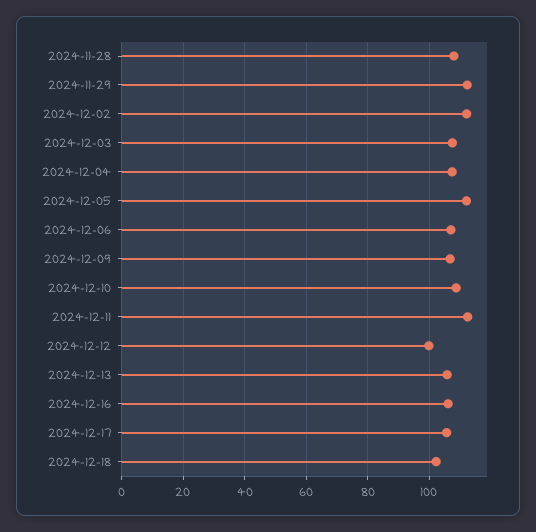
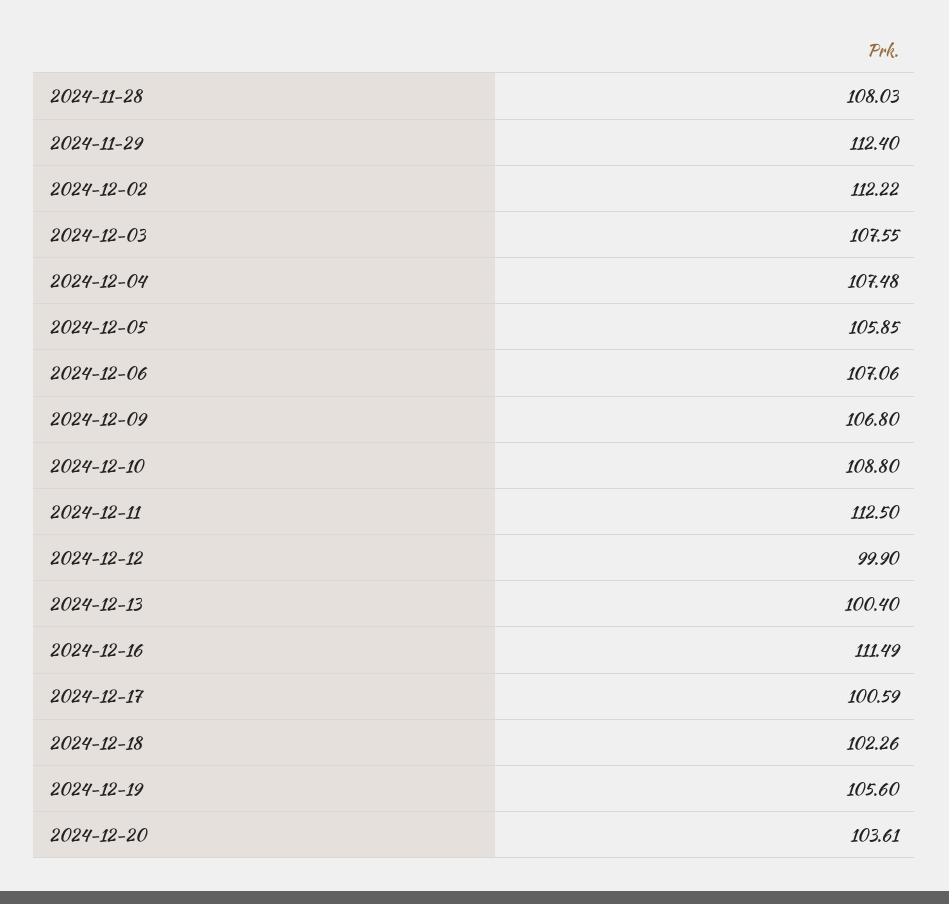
2024-12-05: 112 -> 105.85
2024-12-13: 106 -> 100.4
2024-12-16: 106 -> 111.49
2024-12-17: 106 -> 100.59
2024-12-19: none -> 105.6
2024-12-20: none -> 103.61

